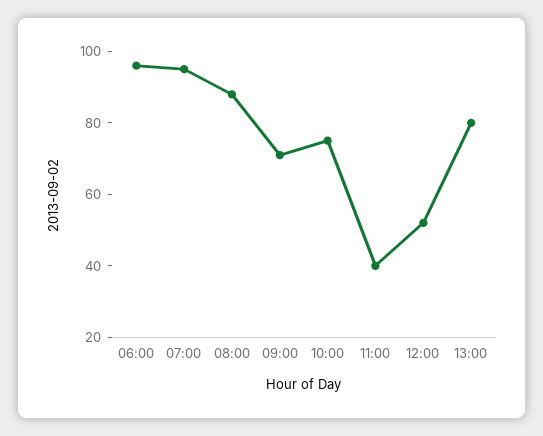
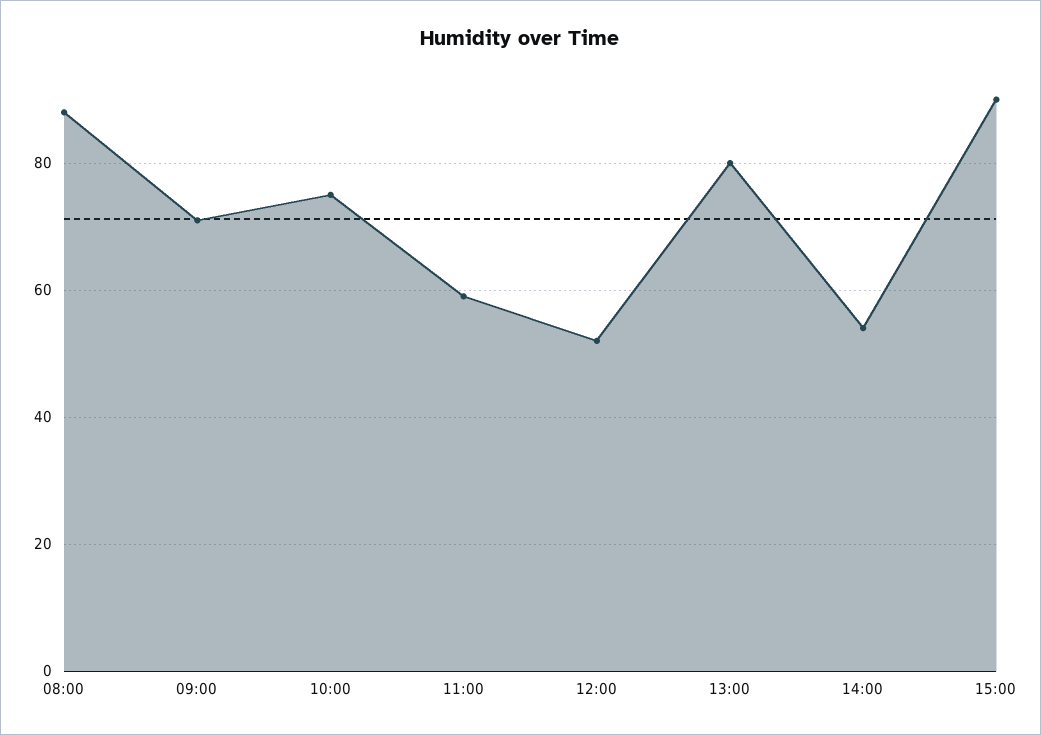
06:00: 95 -> none
07:00: 95 -> none
11:00: 40 -> 60
14:00: none -> 55
15:00: none -> 90

